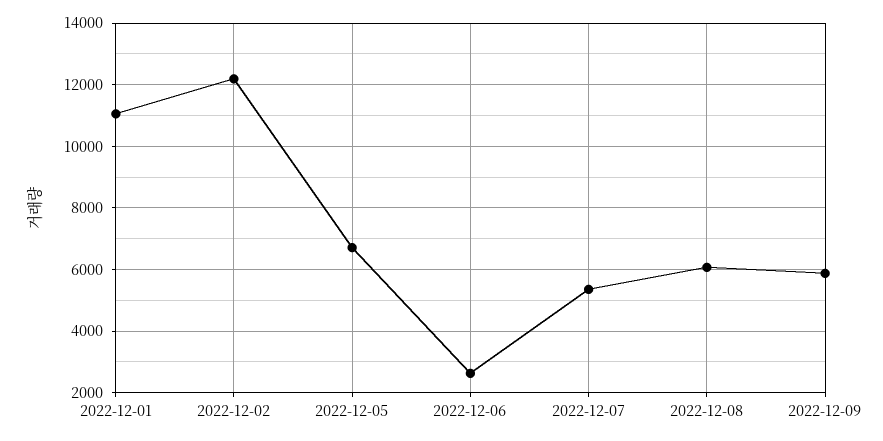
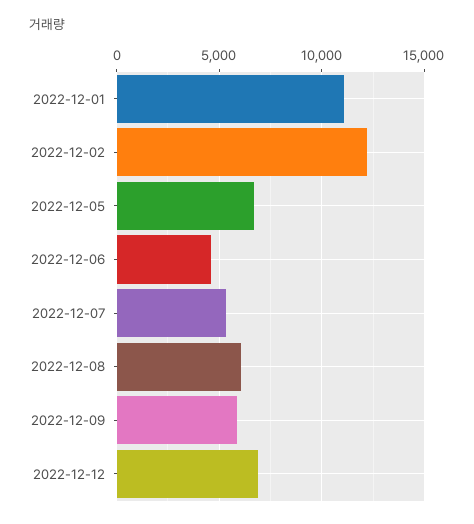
2022-12-06: 2600 -> 4500
2022-12-12: none -> 7000

